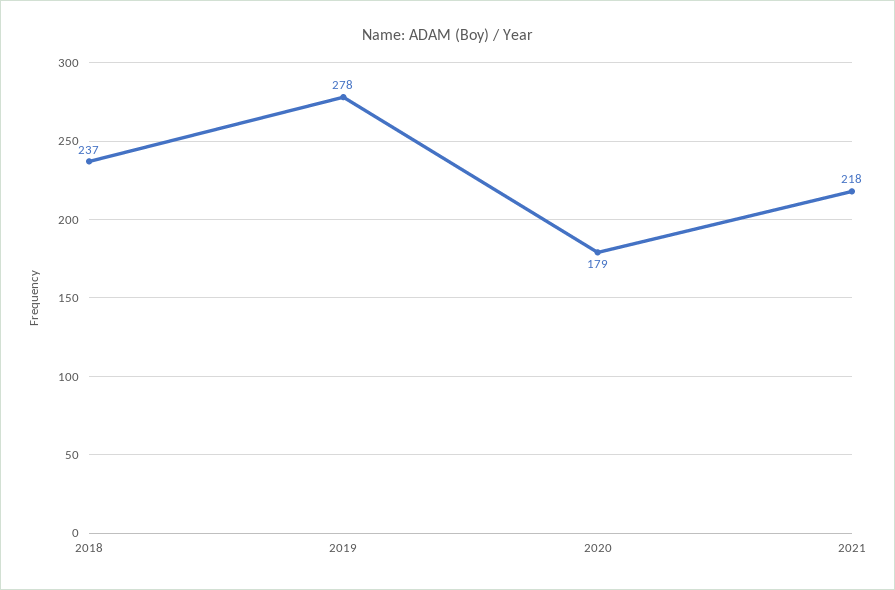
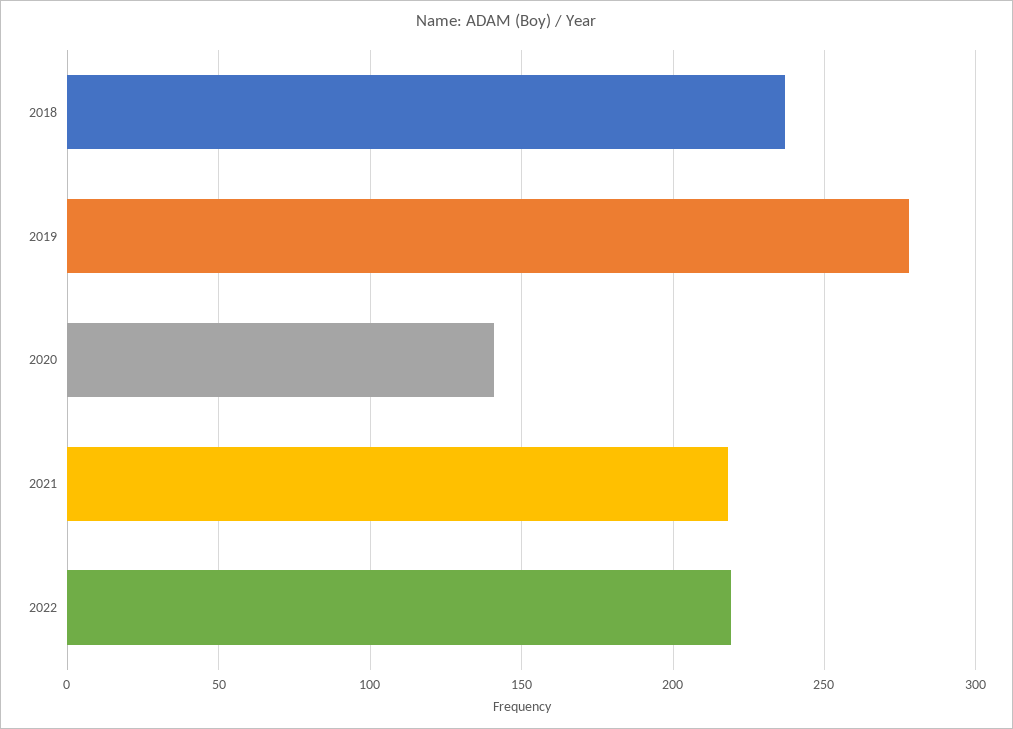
2020: 179 -> 140
2022: none -> 220

